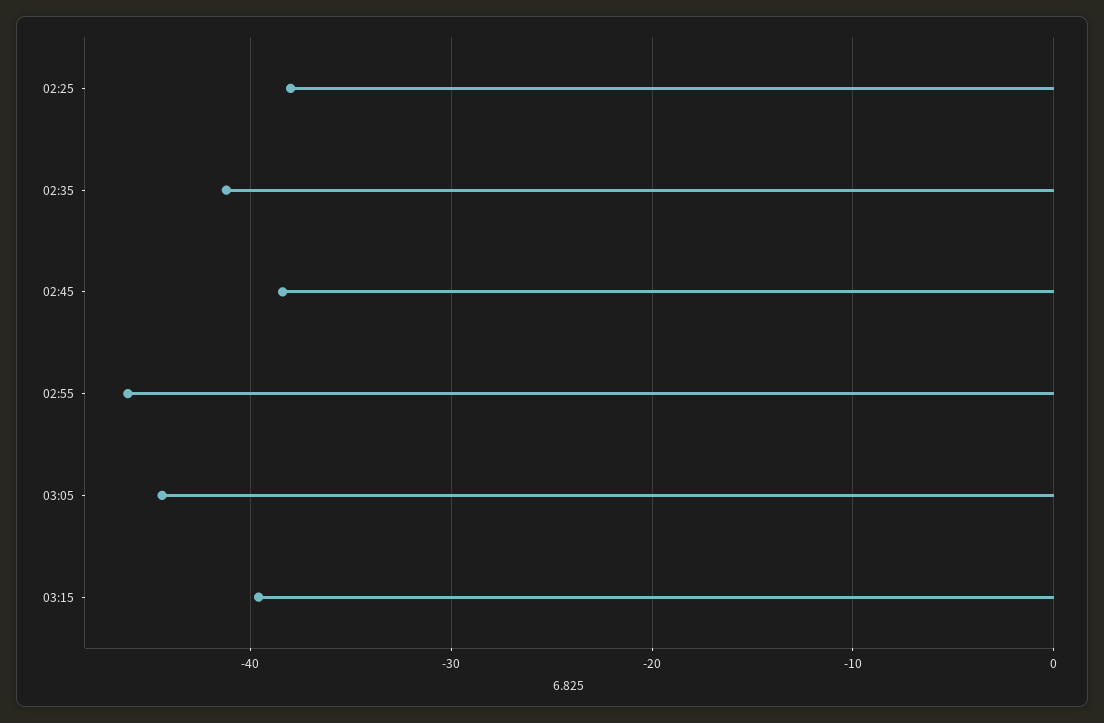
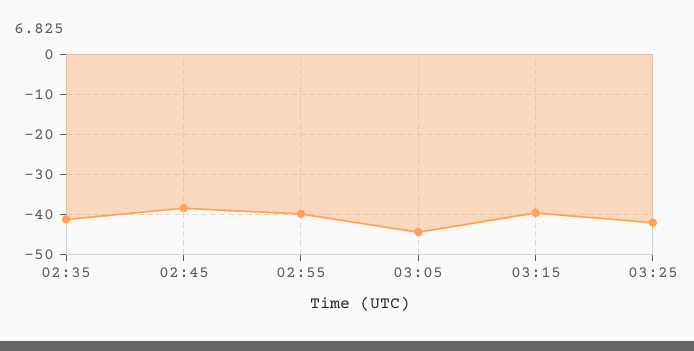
02:25: -38 -> none
02:55: -46 -> -40
03:25: none -> -42

